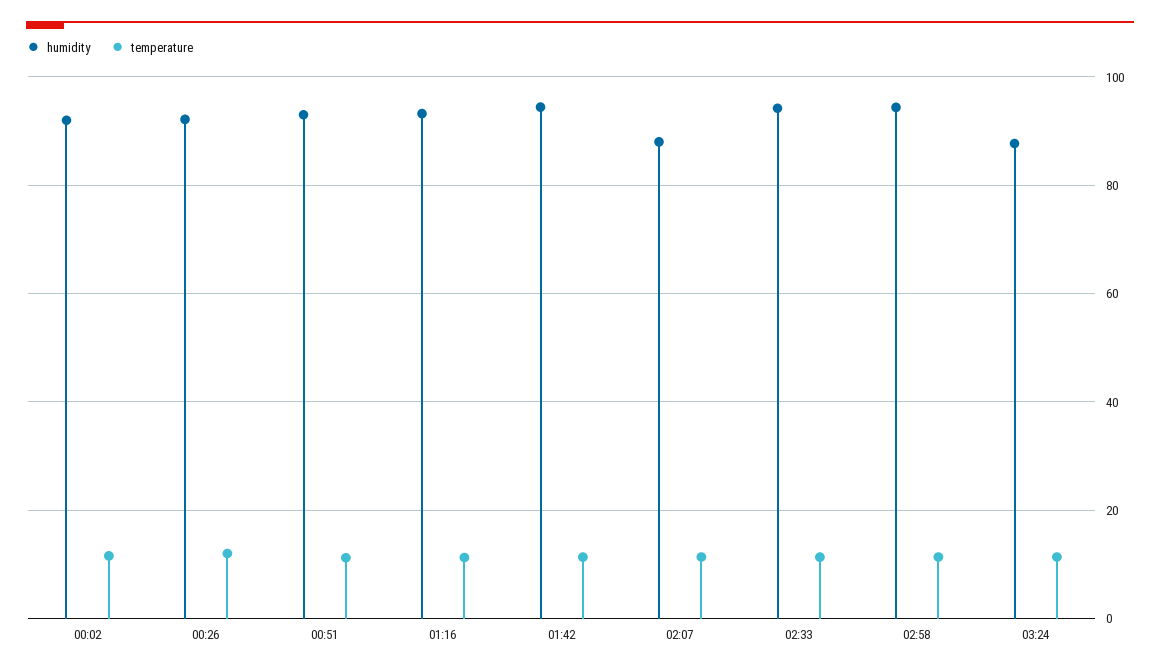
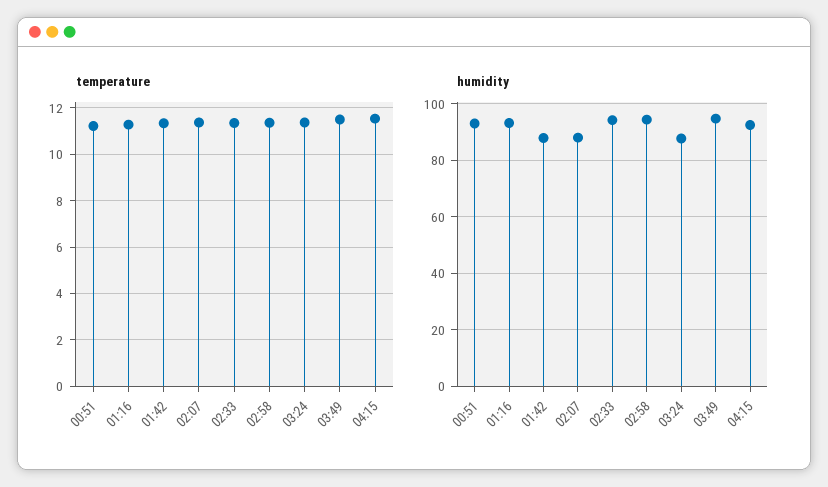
humidity, 00:02: 92 -> none
temperature, 00:02: 12 -> none
humidity, 00:26: 92 -> none
temperature, 00:26: 12 -> none
humidity, 01:42: 94 -> 87.5
temperature, 03:49: none -> 11.5
temperature, 04:15: none -> 11.5
humidity, 03:49: none -> 95
humidity, 04:15: none -> 92.5

